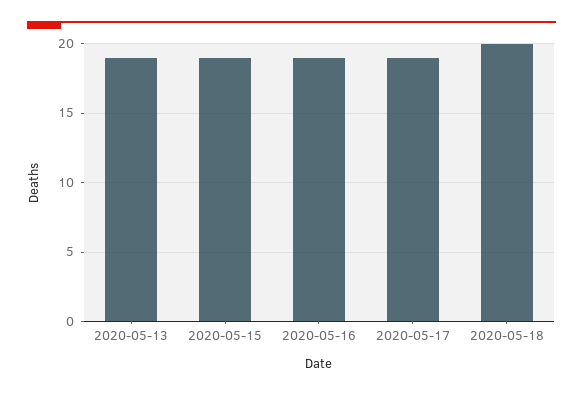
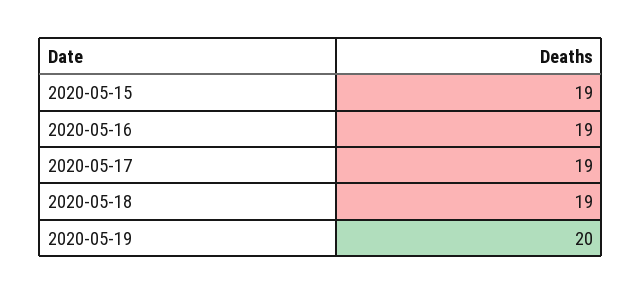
2020-05-13: 19 -> none
2020-05-18: 20 -> 19
2020-05-19: none -> 20

